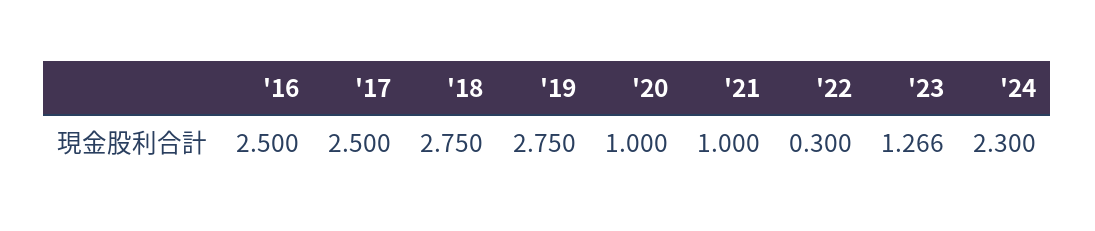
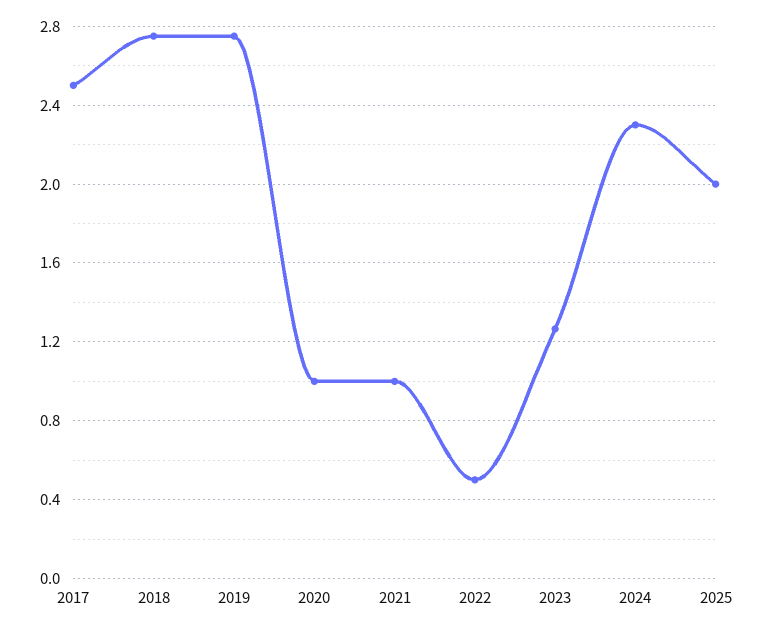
'16: 2.5 -> none
'22: 0.3 -> 0.5
2025: none -> 2

